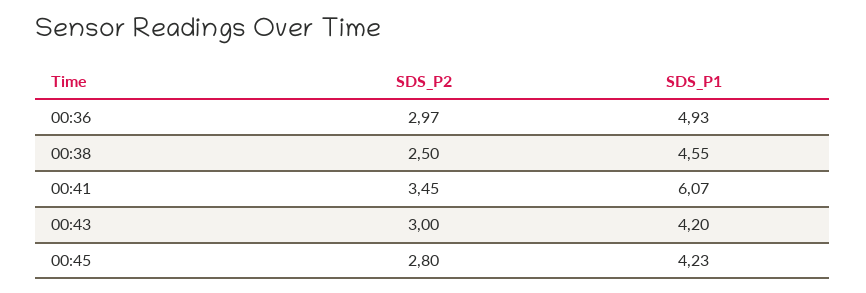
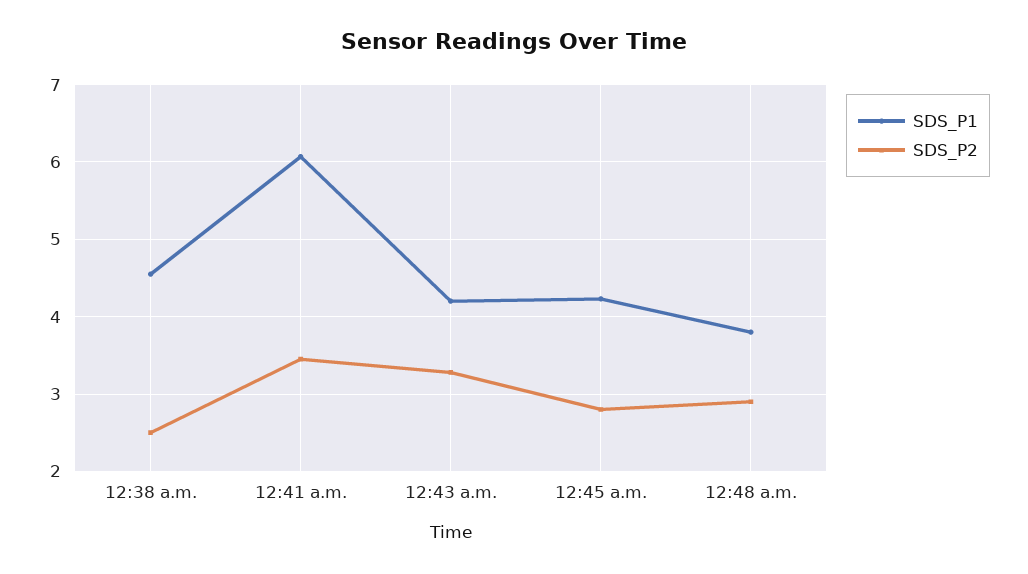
SDS_P2, 00:36: 2.97 -> none
SDS_P1, 00:36: 4.93 -> none
SDS_P2, 00:43: 3 -> 3.3
SDS_P1, 12:48 a.m.: none -> 3.8
SDS_P2, 12:48 a.m.: none -> 2.9

